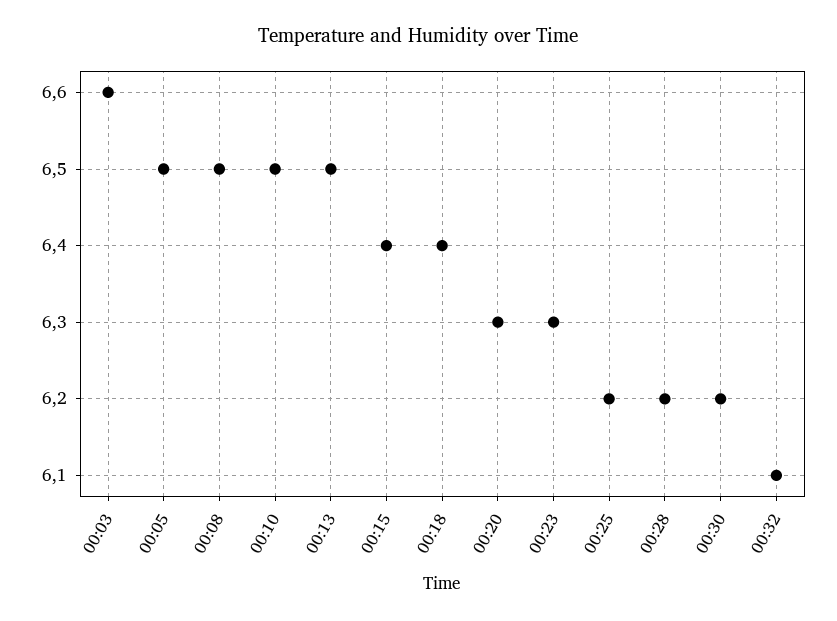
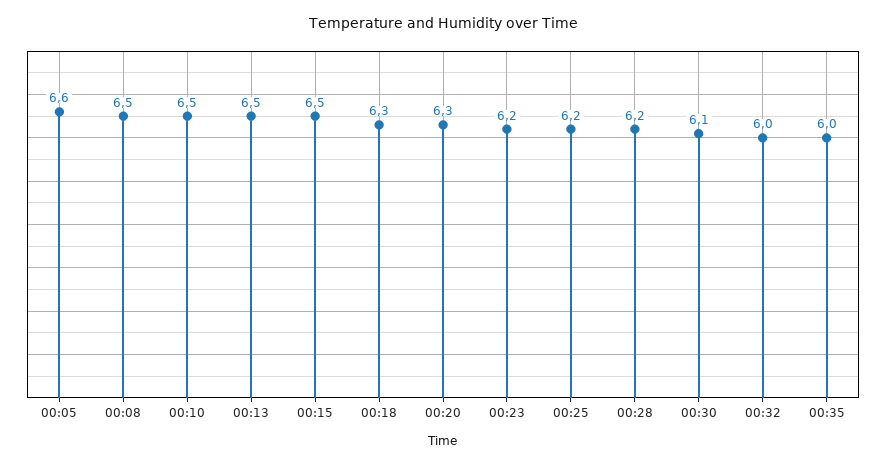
00:03: 6.6 -> none
00:05: 6.5 -> 6.6
00:15: 6.4 -> 6.5
00:18: 6.4 -> 6.3
00:23: 6.3 -> 6.2
00:30: 6.2 -> 6.1
00:32: 6.1 -> 6
00:35: none -> 6

